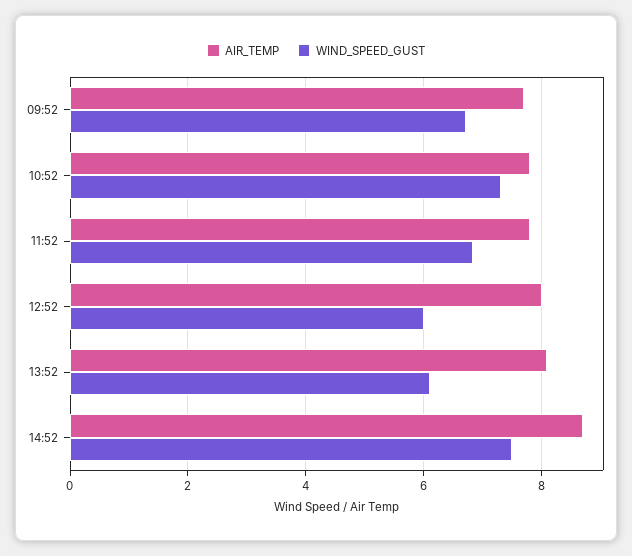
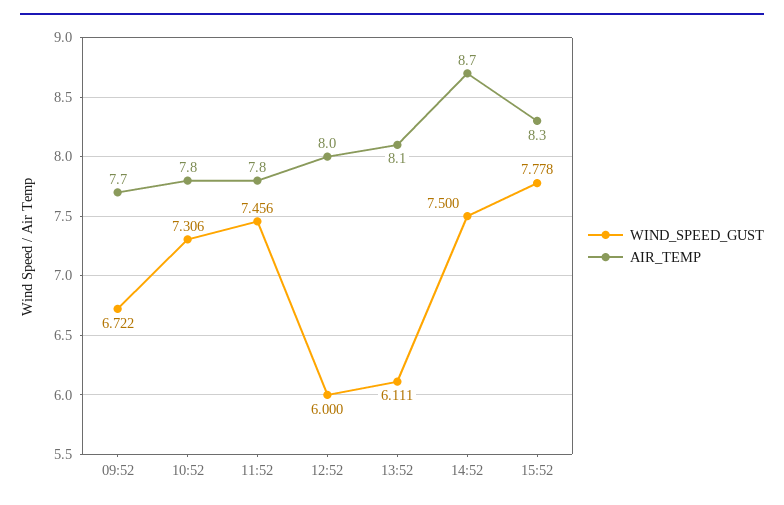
WIND_SPEED_GUST, 11:52: 6.8 -> 7.456
WIND_SPEED_GUST, 15:52: none -> 7.778
AIR_TEMP, 15:52: none -> 8.3

